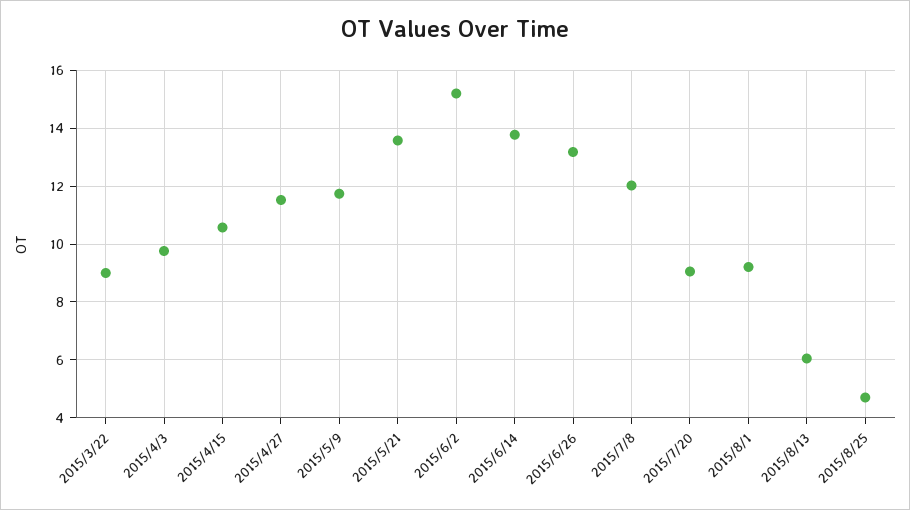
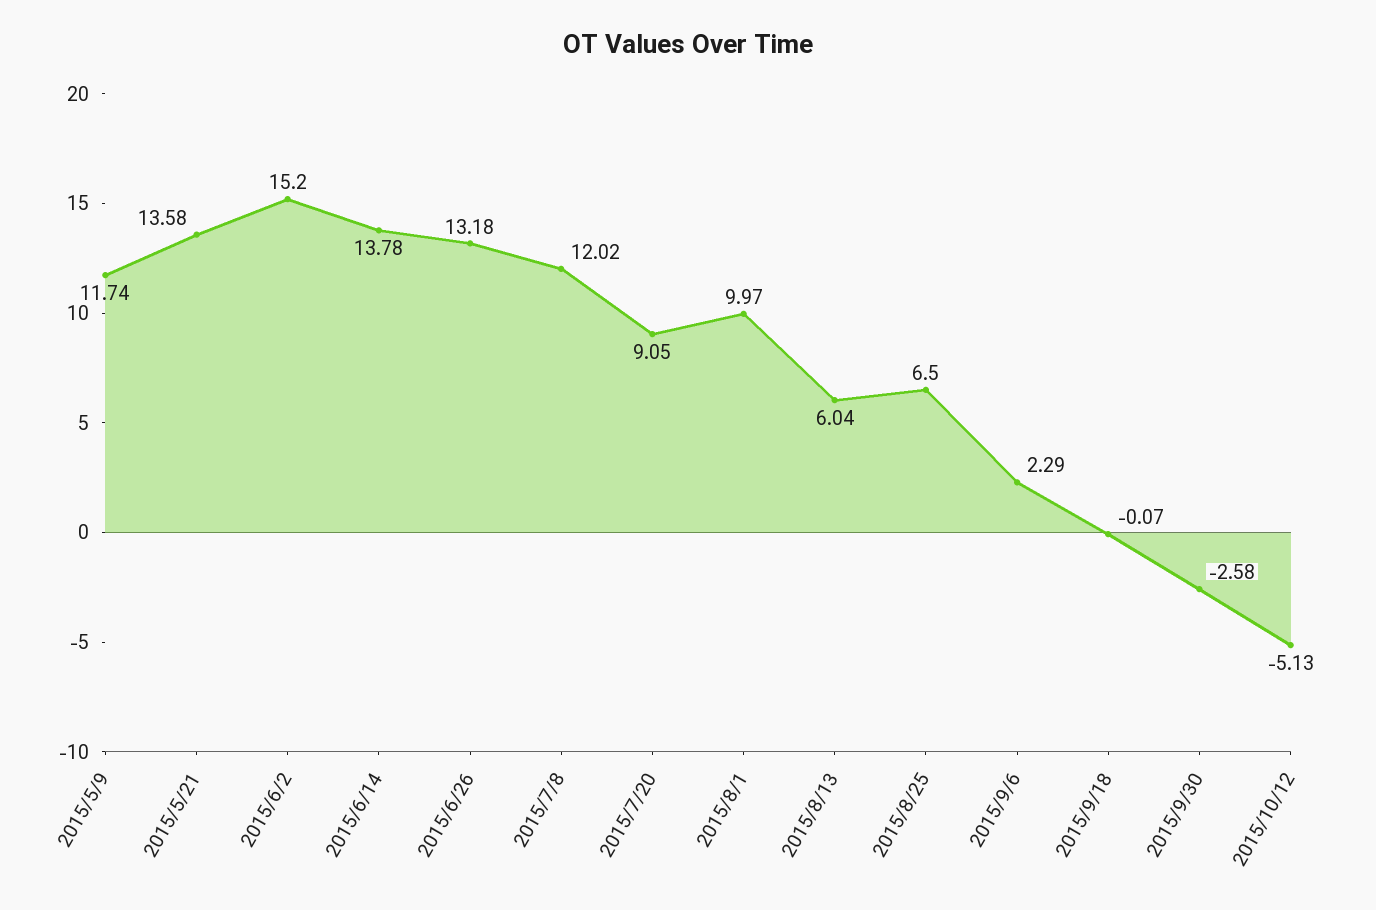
2015/3/22: 9 -> none
2015/4/3: 9.75 -> none
2015/4/15: 10.5 -> none
2015/4/27: 11.5 -> none
2015/8/1: 9.25 -> 9.97
2015/8/25: 4.75 -> 6.5
2015/9/6: none -> 2.29
2015/9/18: none -> -0.07
2015/9/30: none -> -2.58
2015/10/12: none -> -5.13

